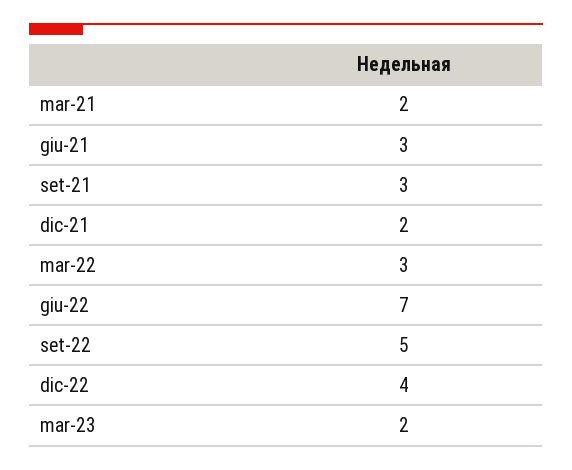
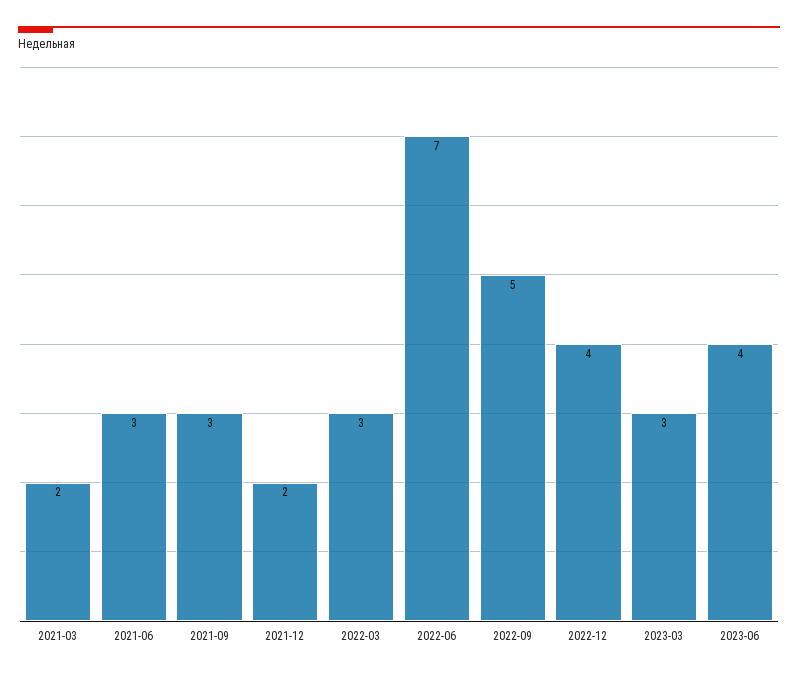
mar-23: 2 -> 3
2023-06: none -> 4

